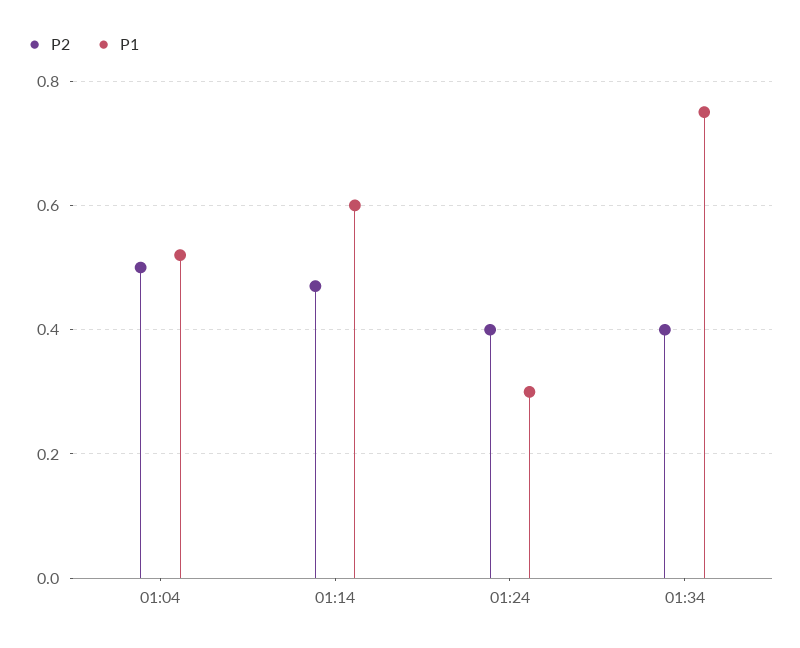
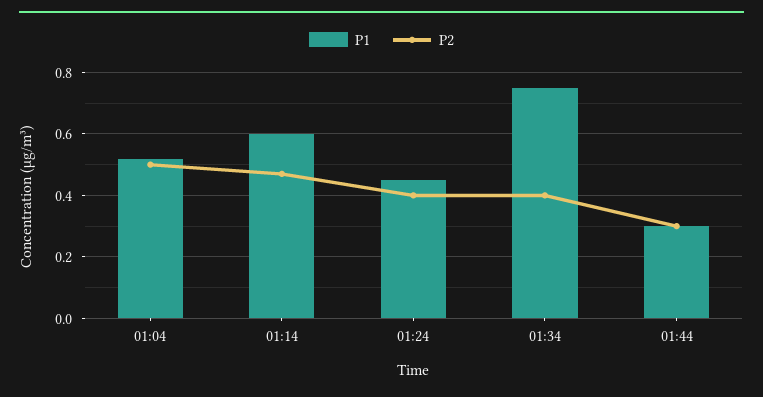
P1, 01:24: 0.3 -> 0.45
P1, 01:44: none -> 0.3
P2, 01:44: none -> 0.3

